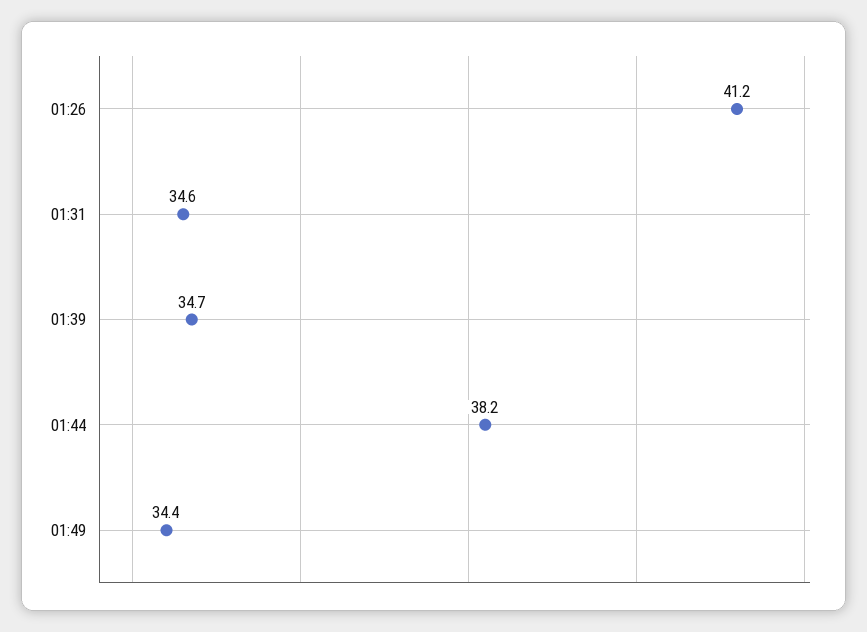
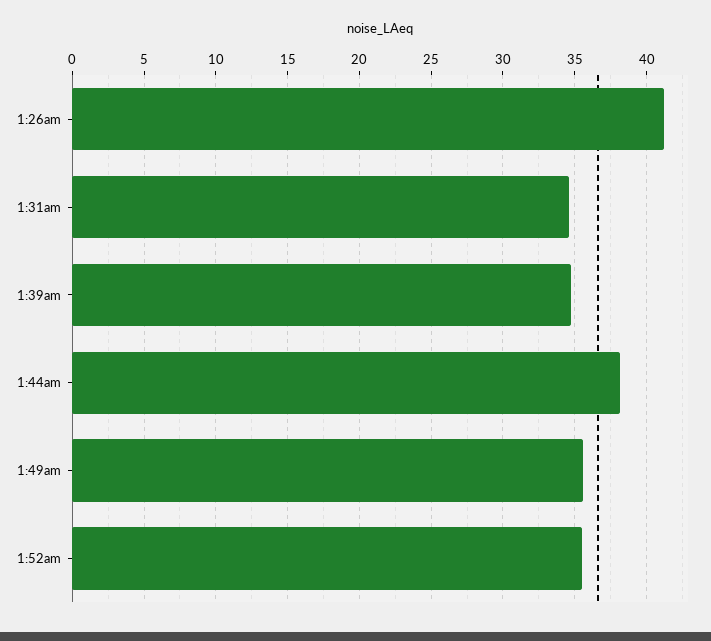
01:49: 34.4 -> 35.5
1:52am: none -> 35.5

